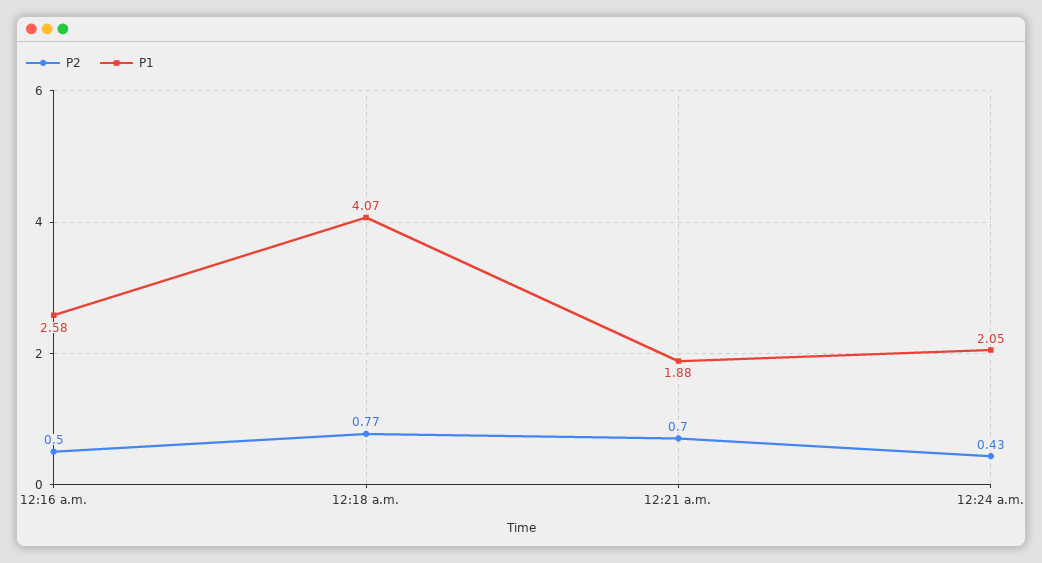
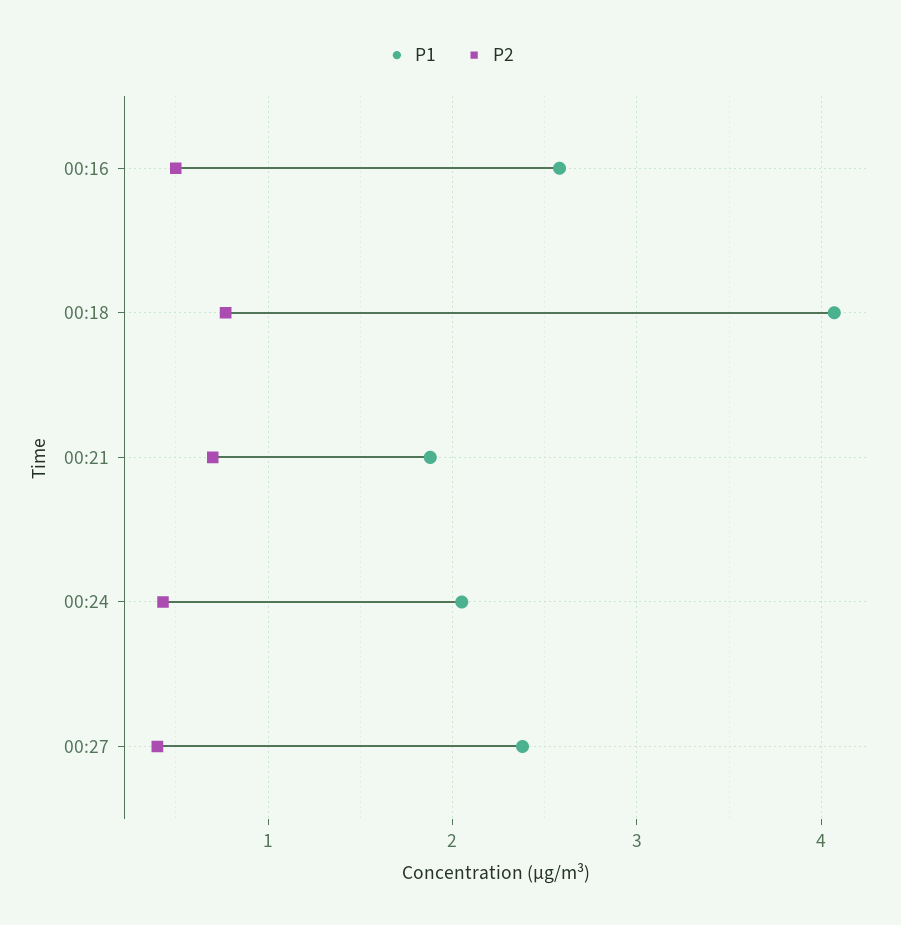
P1, 00:27: none -> 2.4
P2, 00:27: none -> 0.4

